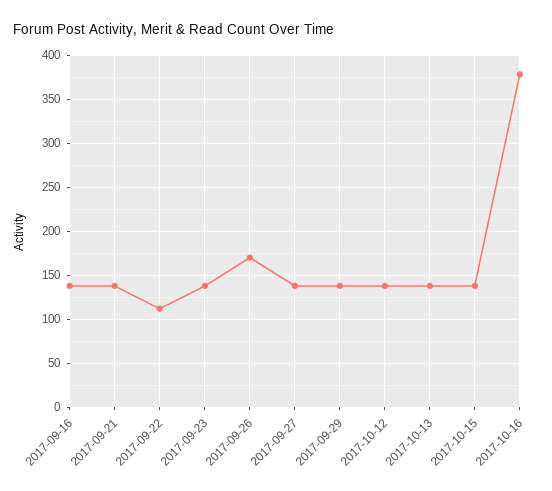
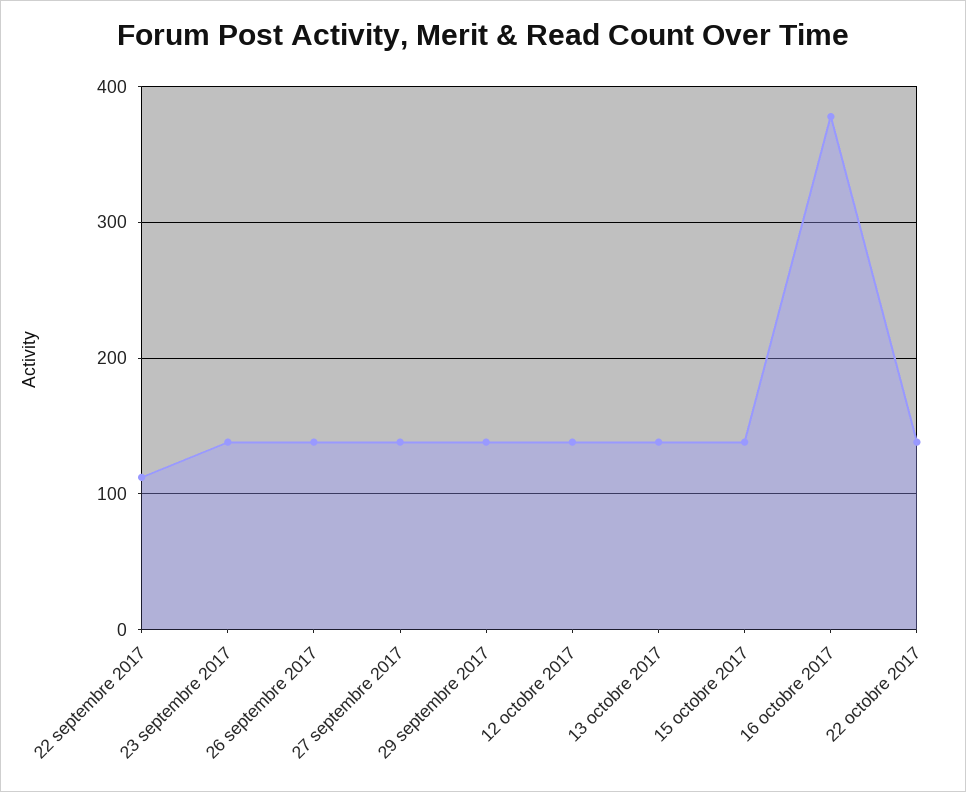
2017-09-16: 140 -> none
2017-09-21: 140 -> none
2017-09-26: 170 -> 140
22 octobre 2017: none -> 140

